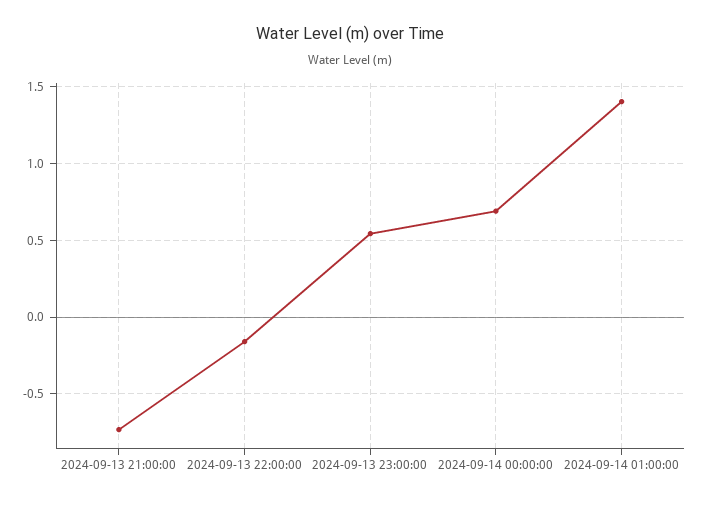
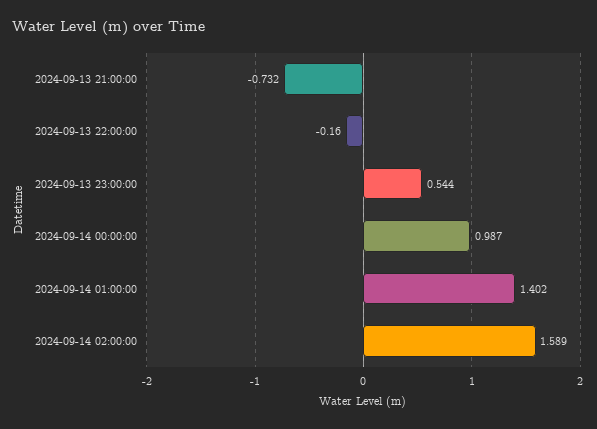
2024-09-14 00:00:00: 0.7 -> 0.987
2024-09-14 02:00:00: none -> 1.589

